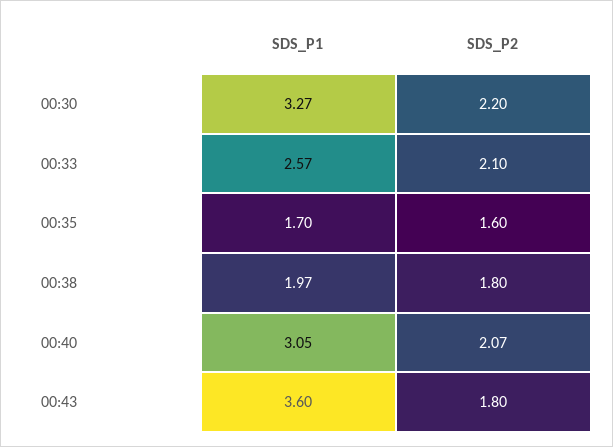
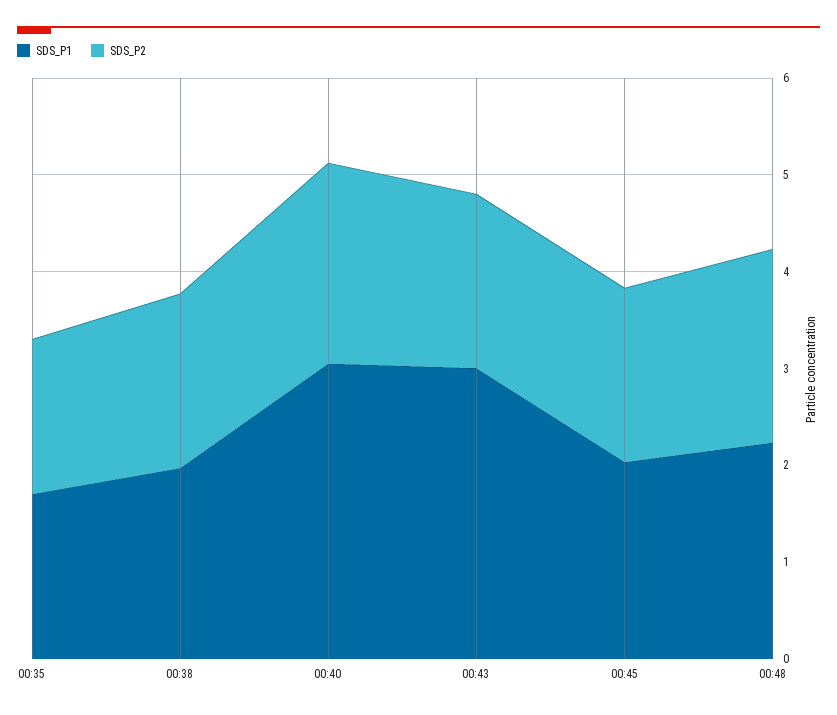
SDS_P1, 00:30: 3.27 -> none
SDS_P2, 00:30: 2.2 -> none
SDS_P1, 00:33: 2.57 -> none
SDS_P2, 00:33: 2.1 -> none
SDS_P1, 00:43: 3.6 -> 3
SDS_P1, 00:45: none -> 2
SDS_P2, 00:45: none -> 1.8
SDS_P1, 00:48: none -> 2.2
SDS_P2, 00:48: none -> 2

